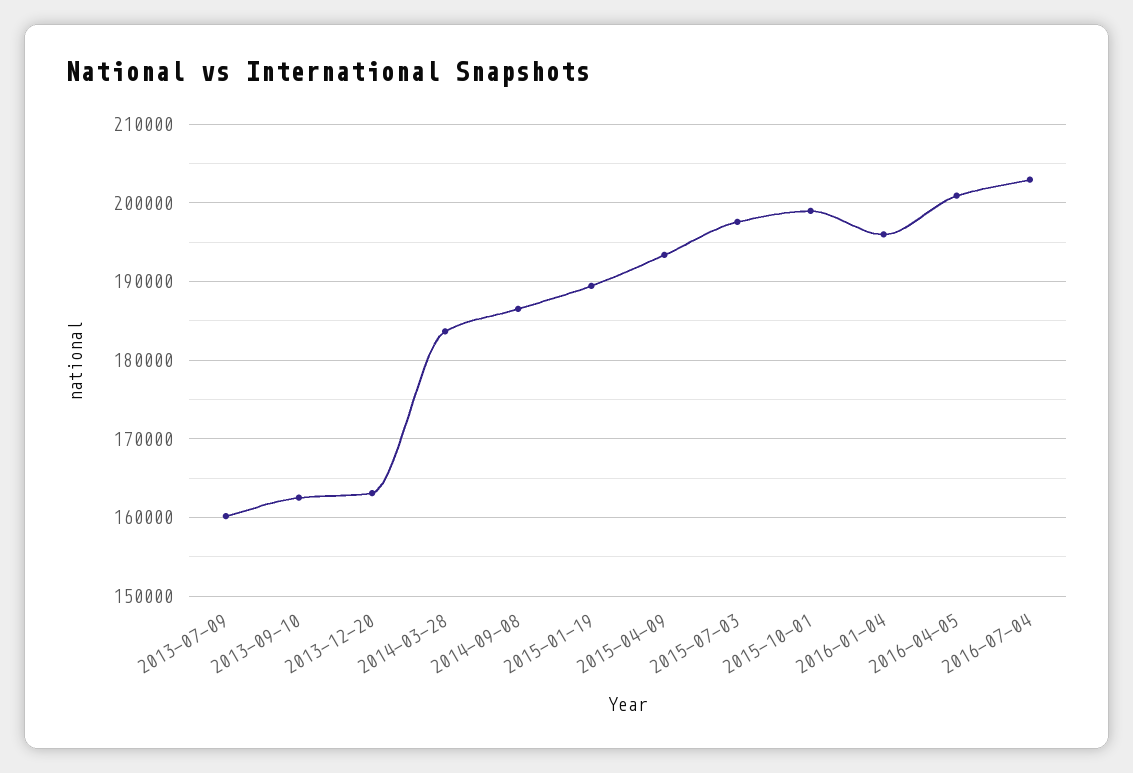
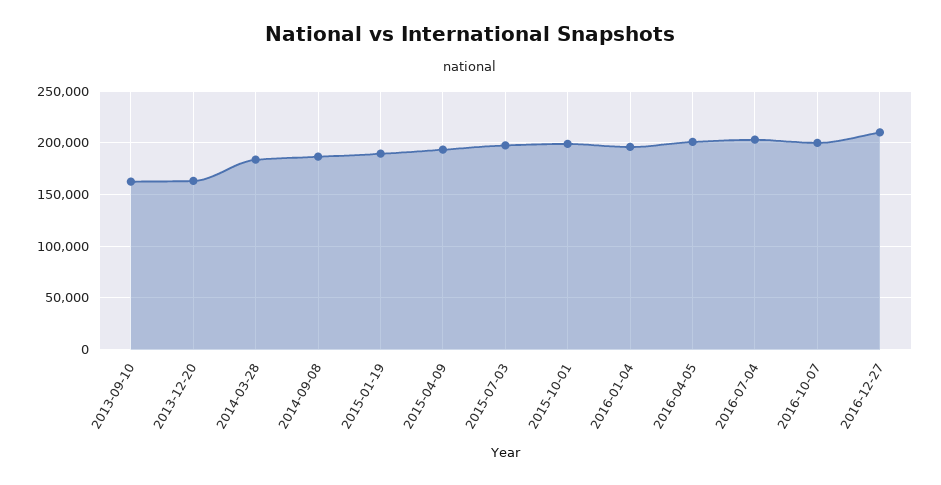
2013-07-09: 160000 -> none
2016-10-07: none -> 200000
2016-12-27: none -> 210000

